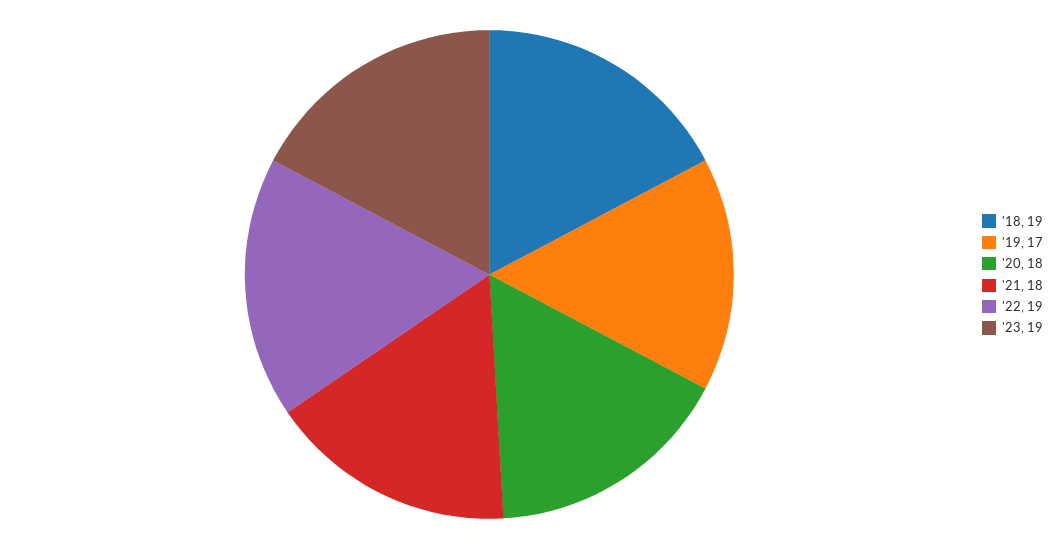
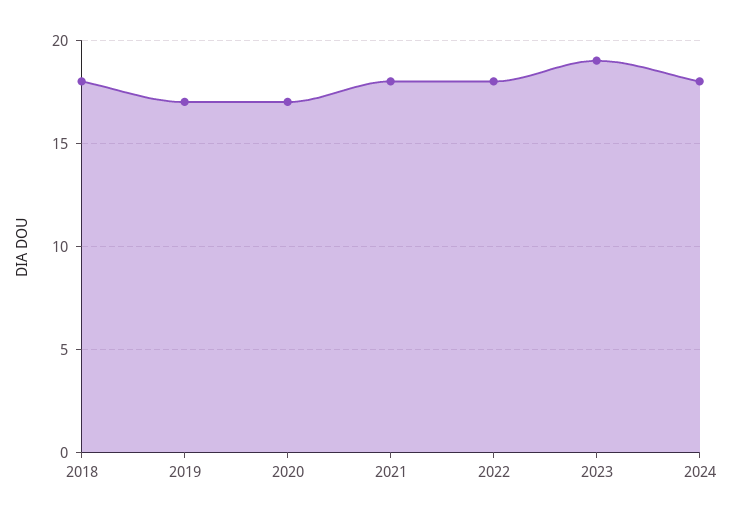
'18: 19 -> 18
'20: 18 -> 17
'22: 19 -> 18
2024: none -> 18

